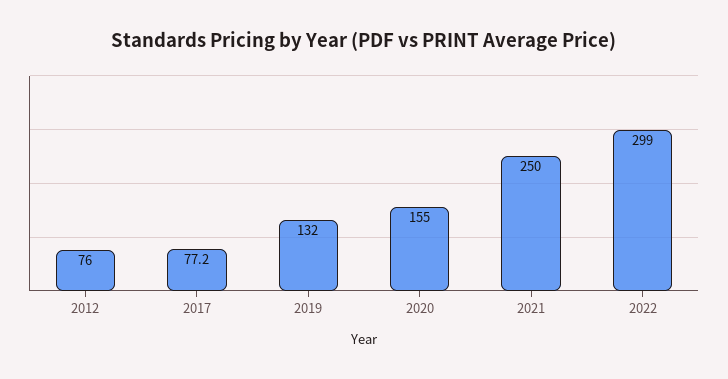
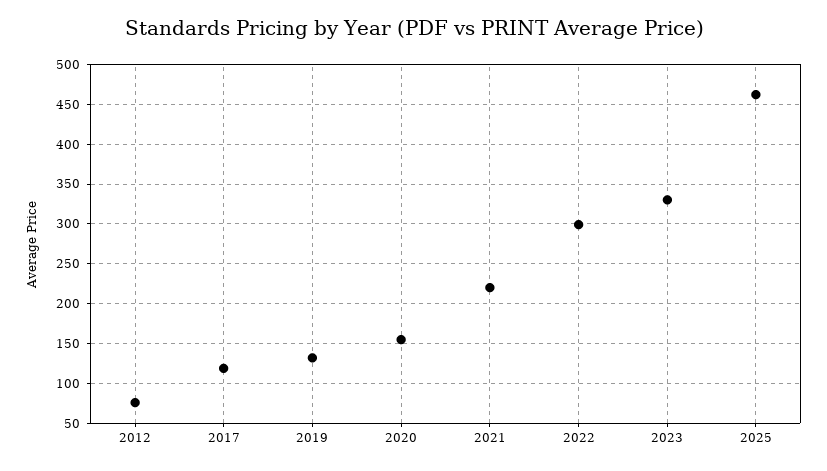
2017: 77.2 -> 120
2021: 250 -> 220
2023: none -> 330
2025: none -> 460

